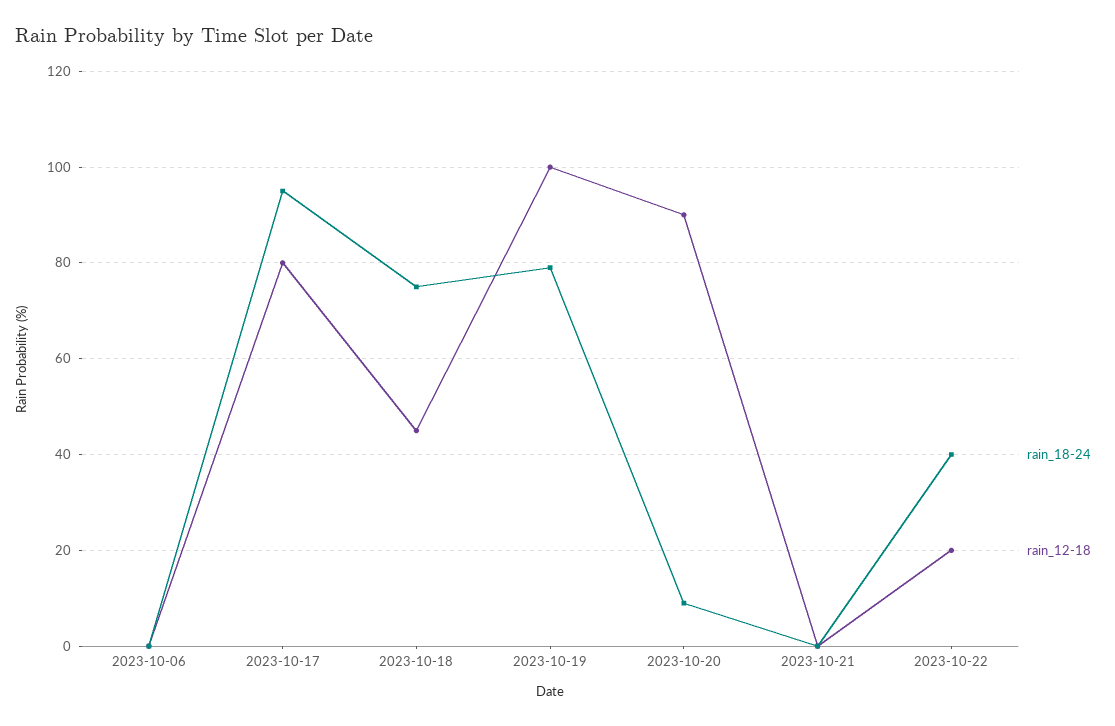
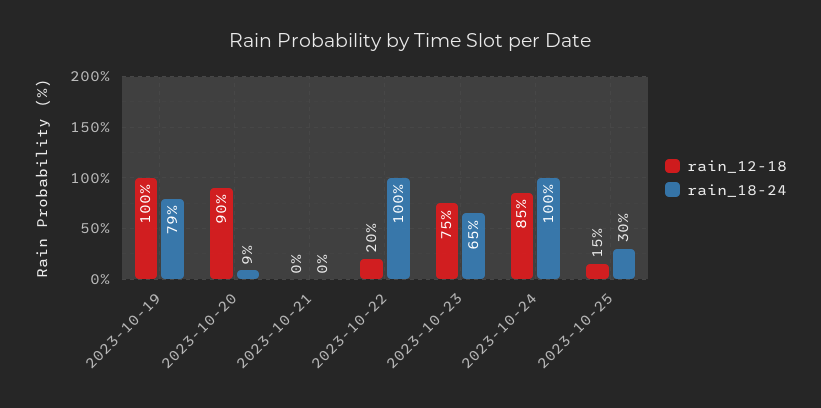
rain_18-24, 2023-10-06: 0 -> none
rain_12-18, 2023-10-06: 0 -> none
rain_18-24, 2023-10-17: 95 -> none
rain_12-18, 2023-10-17: 80 -> none
rain_18-24, 2023-10-18: 75 -> none
rain_12-18, 2023-10-18: 45 -> none
rain_18-24, 2023-10-22: 40 -> 100
rain_12-18, 2023-10-23: none -> 75
rain_18-24, 2023-10-23: none -> 65
rain_12-18, 2023-10-24: none -> 85
rain_18-24, 2023-10-24: none -> 100
rain_12-18, 2023-10-25: none -> 15
rain_18-24, 2023-10-25: none -> 30

